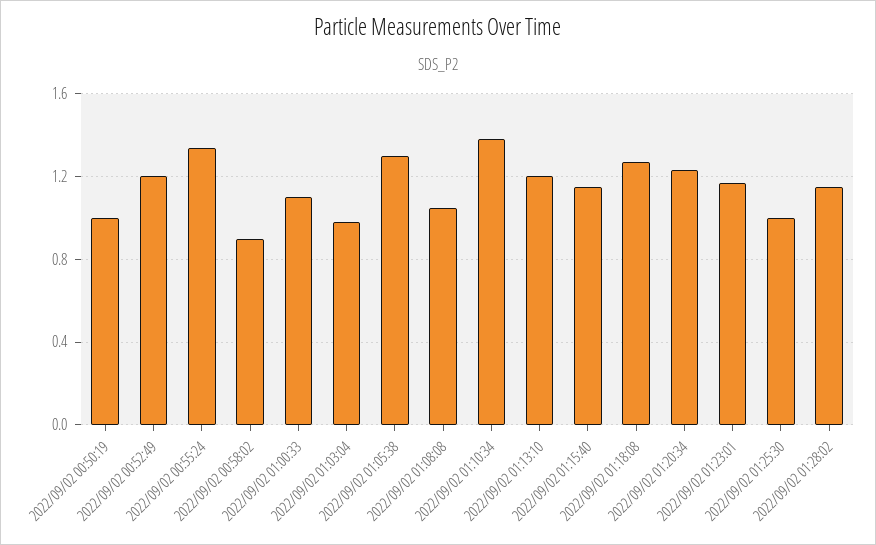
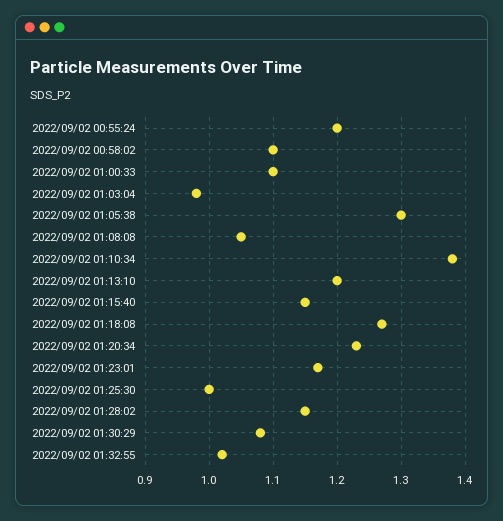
2022/09/02 00:50:19: 1 -> none
2022/09/02 00:52:49: 1.2 -> none
2022/09/02 00:55:24: 1.35 -> 1.2
2022/09/02 00:58:02: 0.9 -> 1.1
2022/09/02 01:30:29: none -> 1.08
2022/09/02 01:32:55: none -> 1.02

